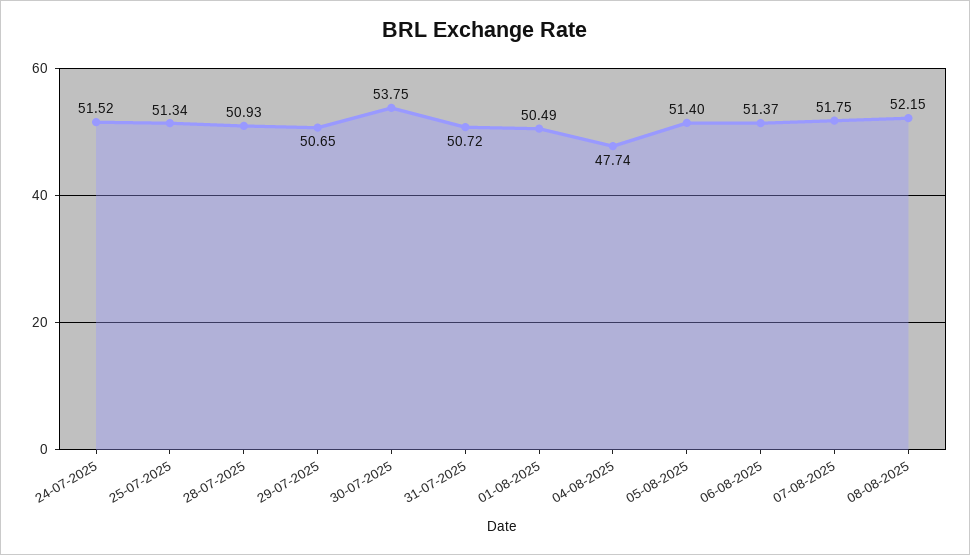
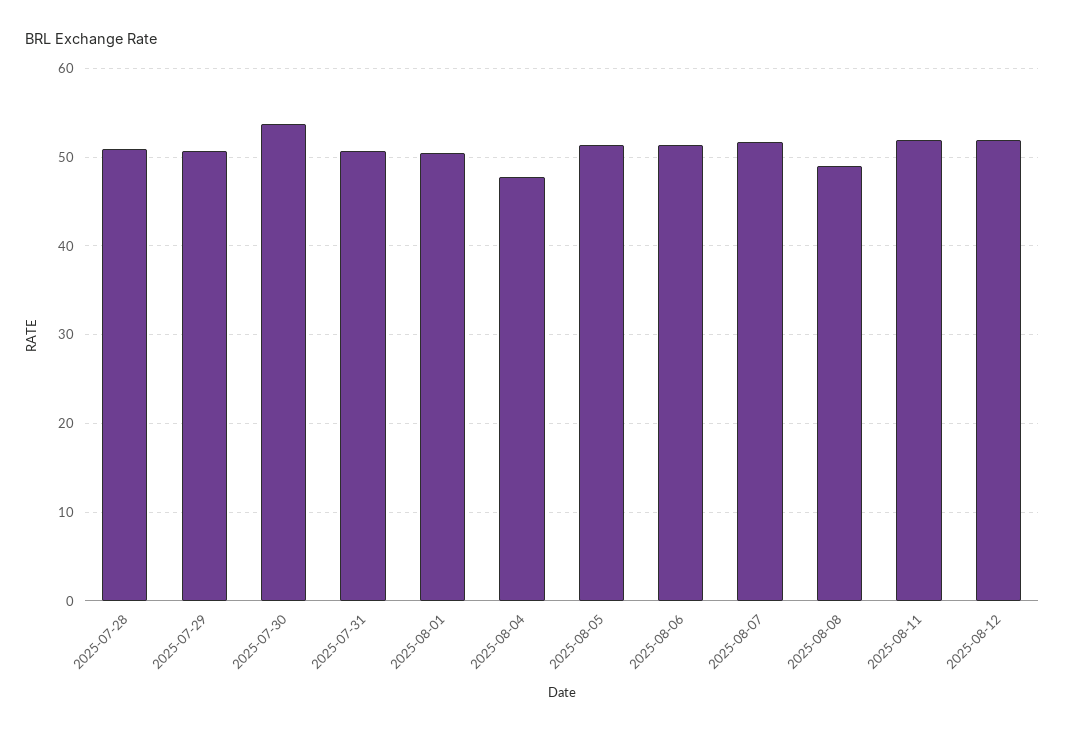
24-07-2025: 51.52 -> none
25-07-2025: 51.34 -> none
08-08-2025: 52.15 -> 49
2025-08-11: none -> 52
2025-08-12: none -> 52

